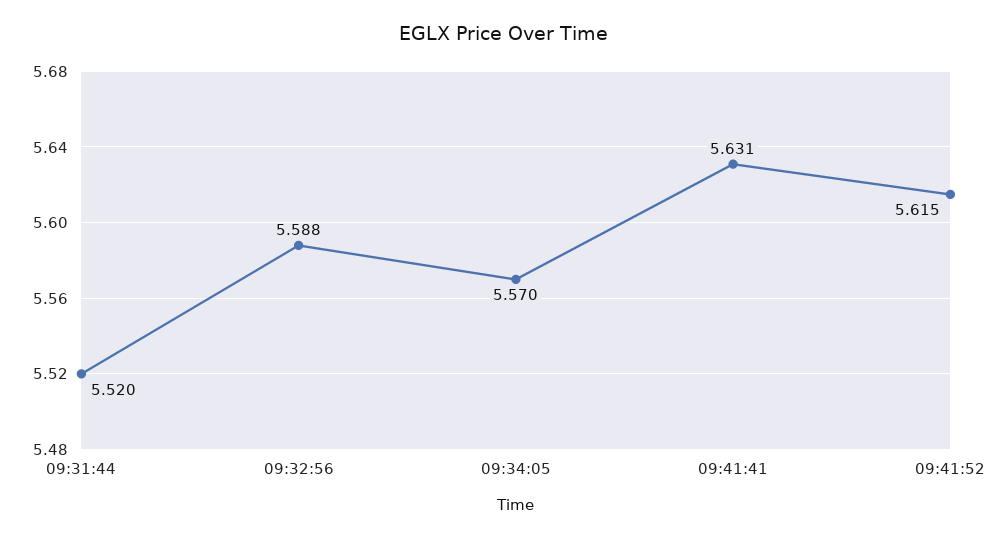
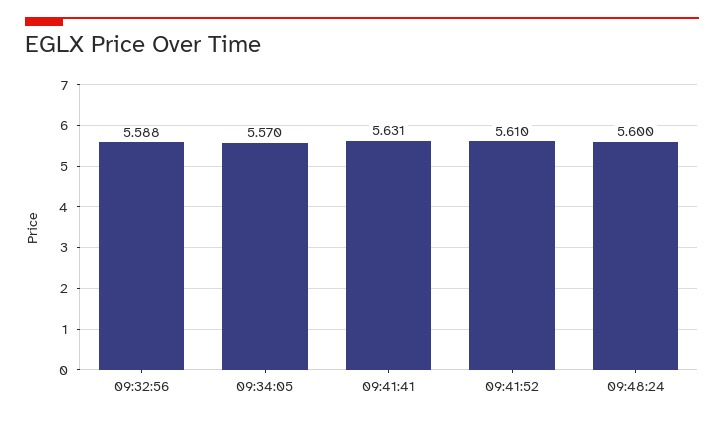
09:31:44: 5.52 -> none
09:41:52: 5.615 -> 5.61
09:48:24: none -> 5.6

